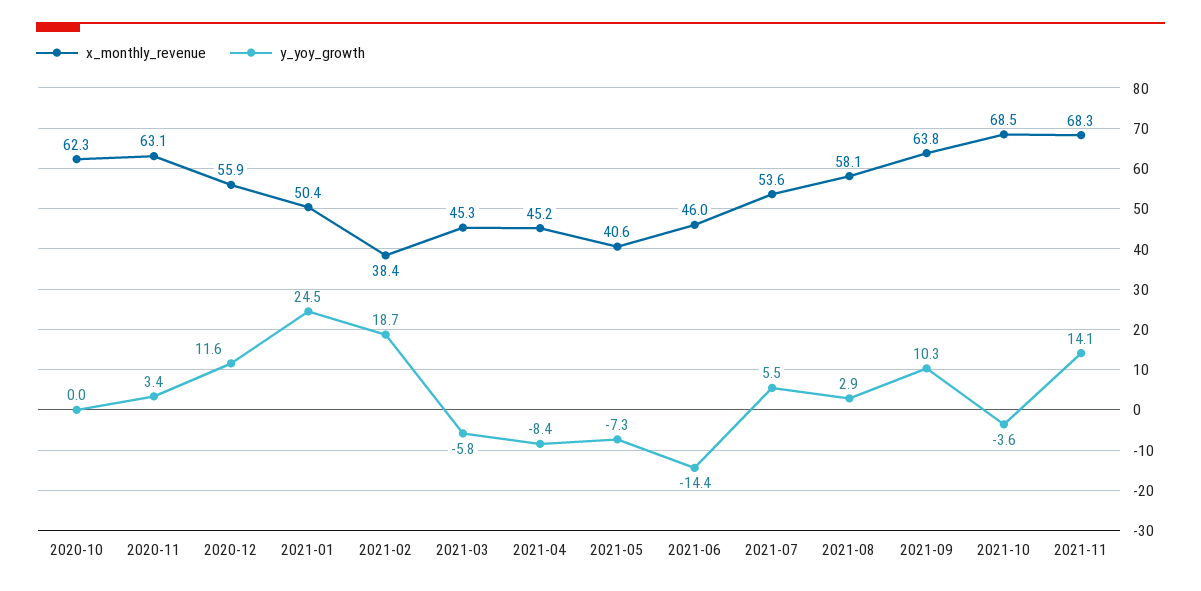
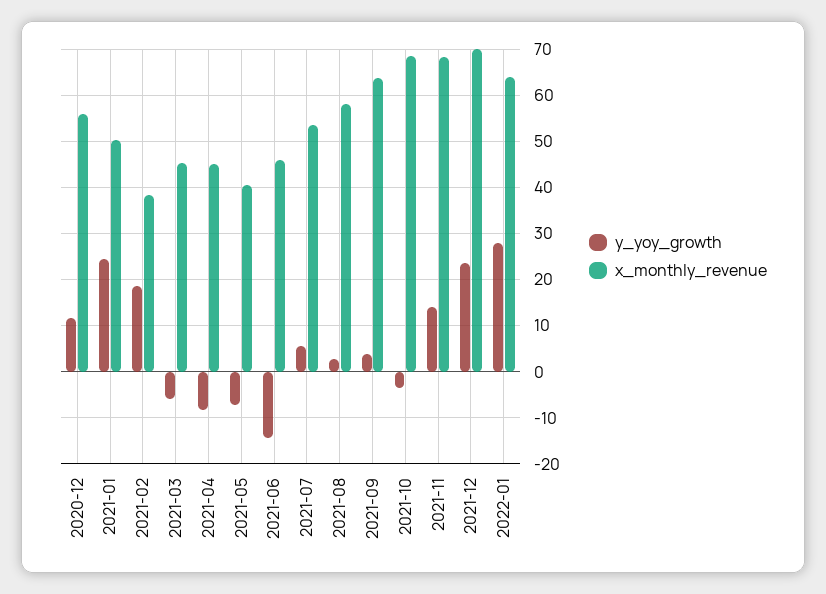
x_monthly_revenue, 2020-10: 62.3 -> none
y_yoy_growth, 2020-10: 0 -> none
x_monthly_revenue, 2020-11: 63.1 -> none
y_yoy_growth, 2020-11: 3.4 -> none
y_yoy_growth, 2021-09: 10.3 -> 4
y_yoy_growth, 2021-12: none -> 24
x_monthly_revenue, 2021-12: none -> 70
y_yoy_growth, 2022-01: none -> 28
x_monthly_revenue, 2022-01: none -> 64

